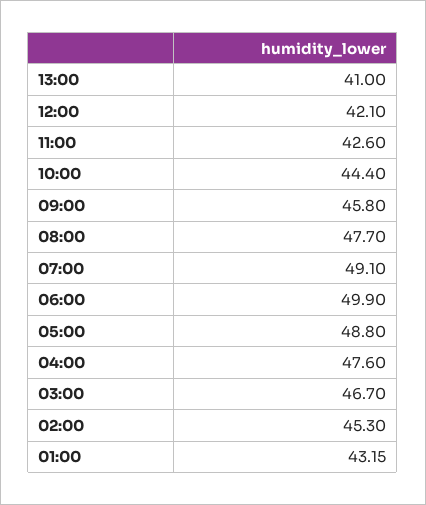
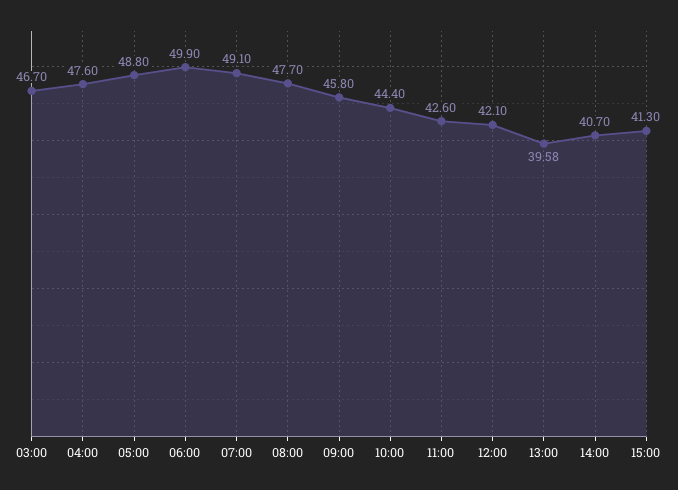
13:00: 41 -> 39.58
02:00: 45.3 -> none
01:00: 43.15 -> none
14:00: none -> 40.7
15:00: none -> 41.3

